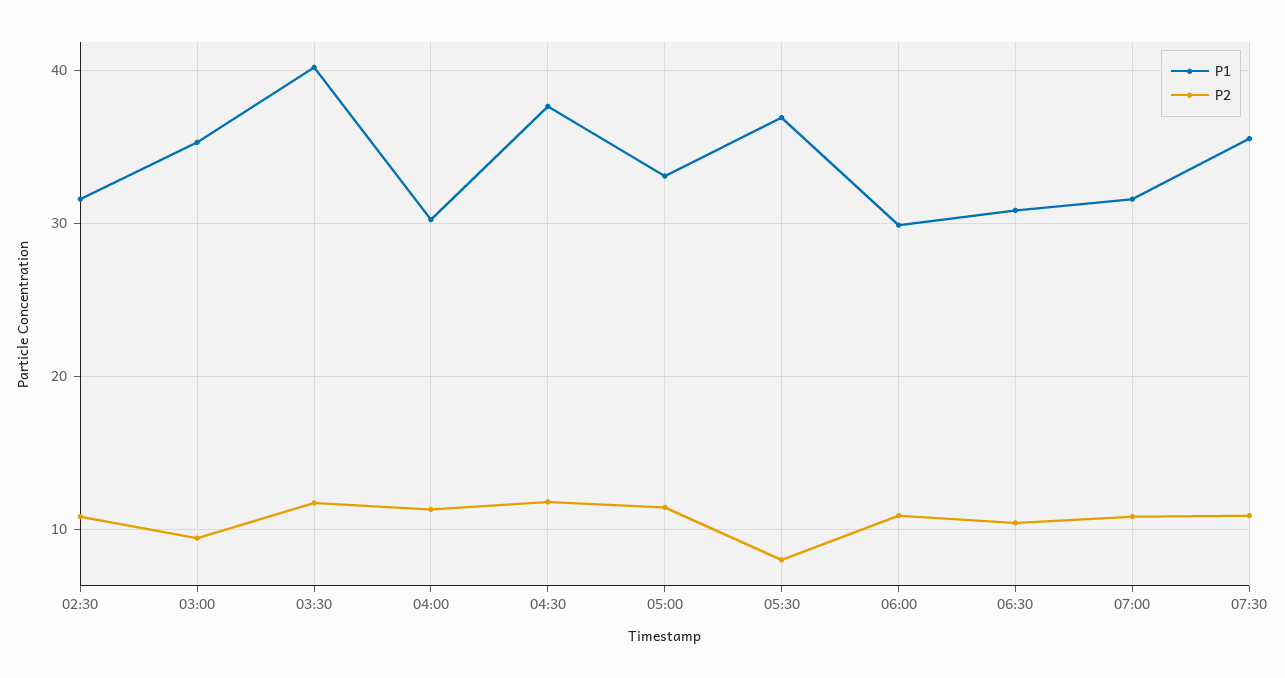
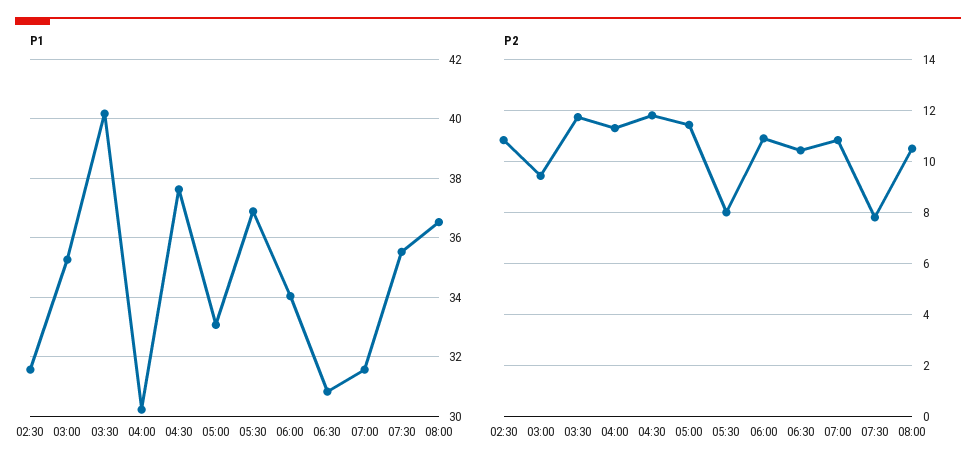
P1, 06:00: 30 -> 34
P2, 07:30: 11 -> 7.75
P1, 08:00: none -> 36.5
P2, 08:00: none -> 10.5

